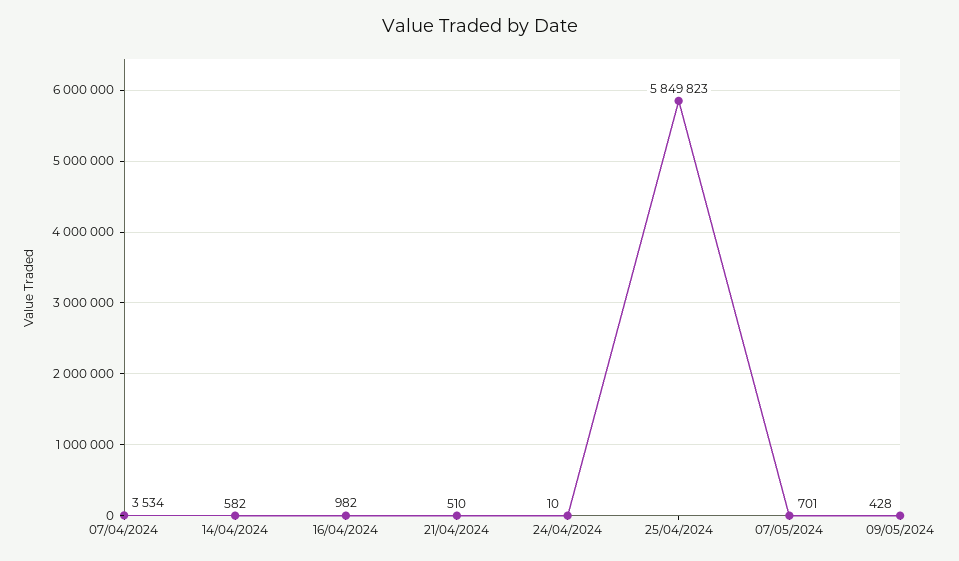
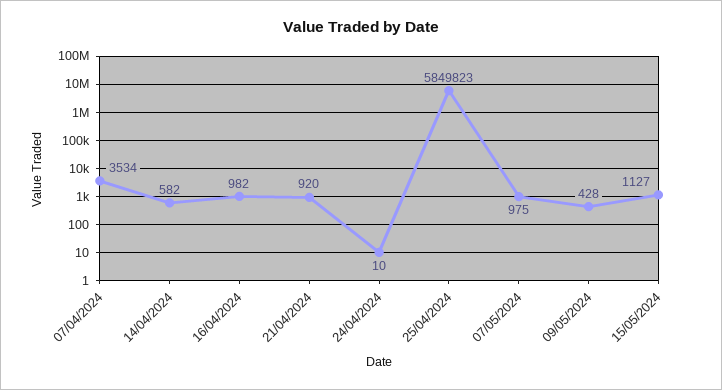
21/04/2024: 510 -> 920
07/05/2024: 701 -> 975
15/05/2024: none -> 1127

